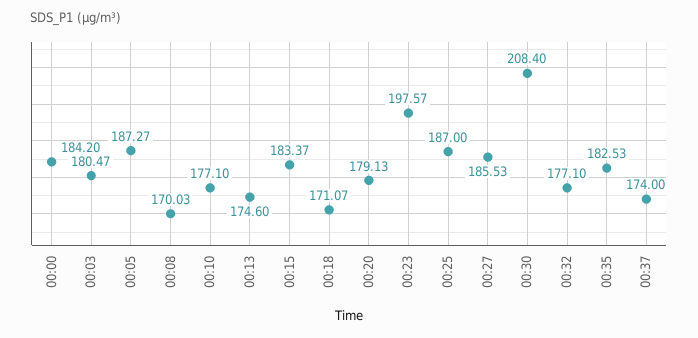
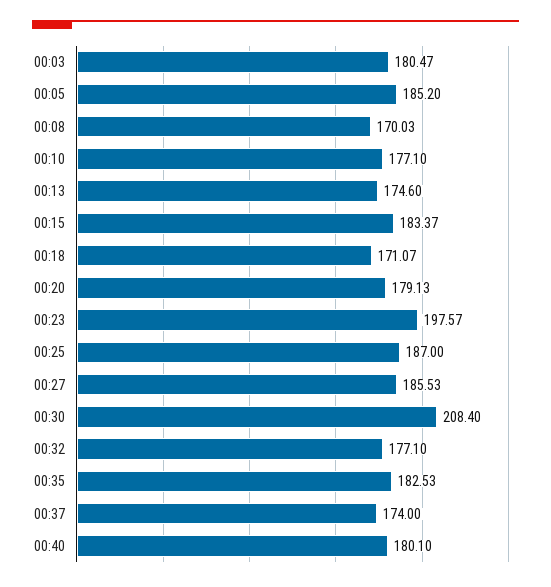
00:00: 184.2 -> none
00:05: 187.27 -> 185.2
00:40: none -> 180.1

